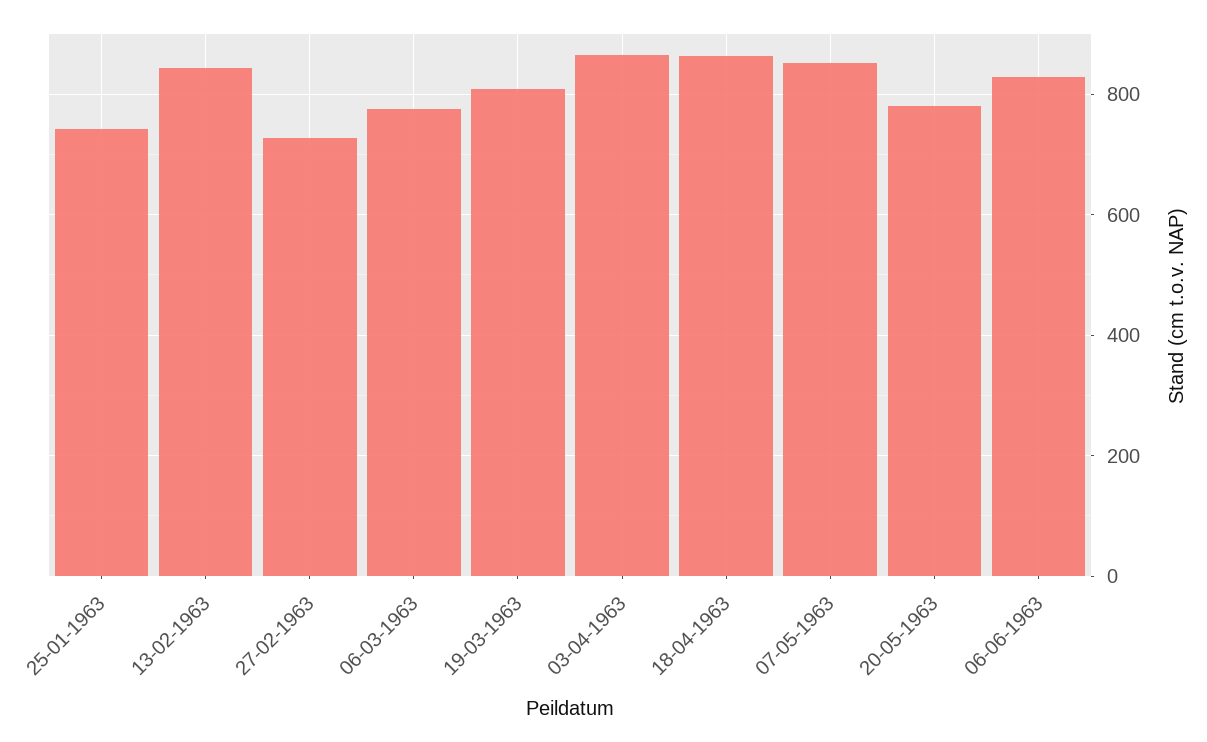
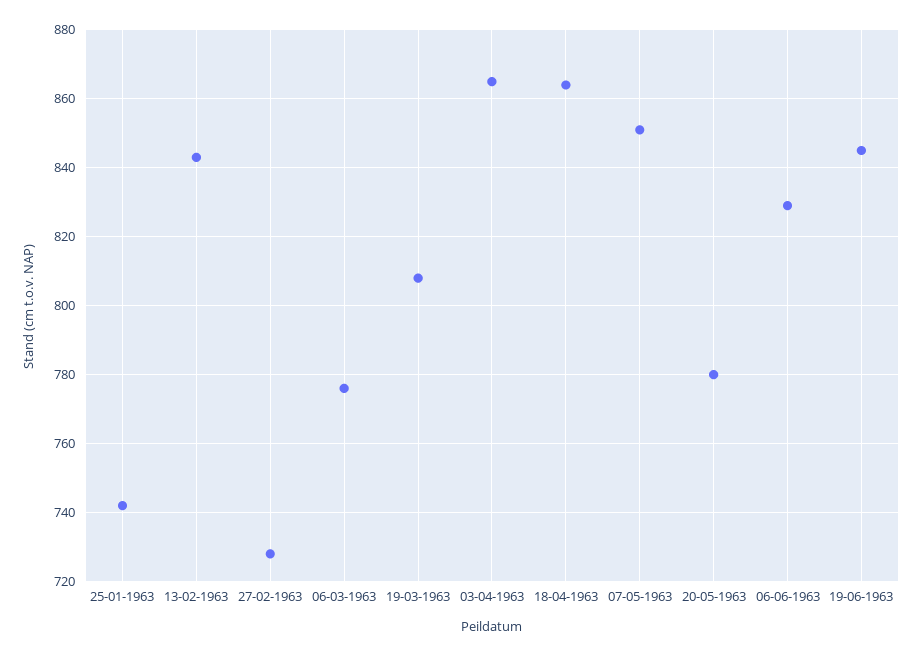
19-06-1963: none -> 845

